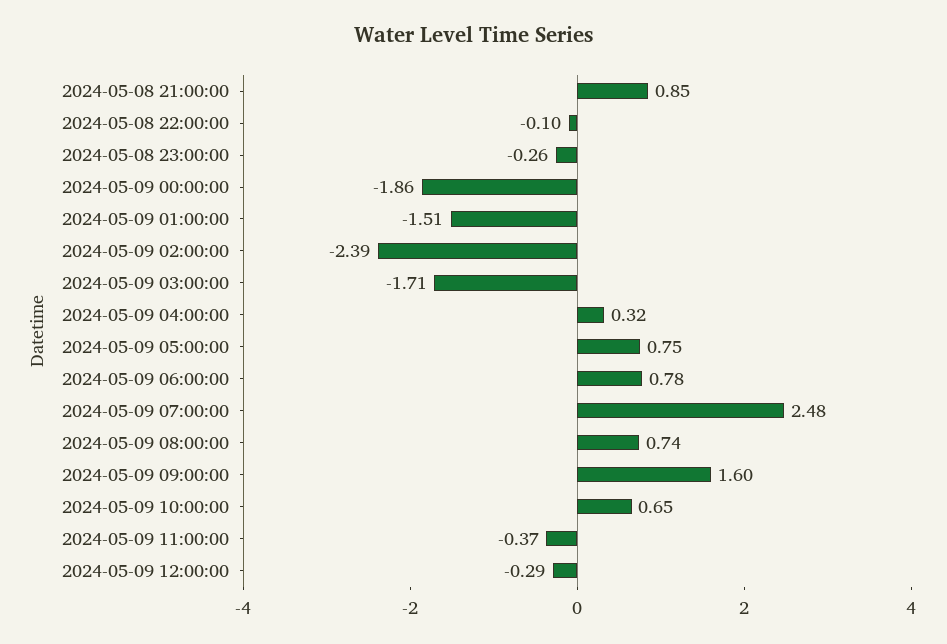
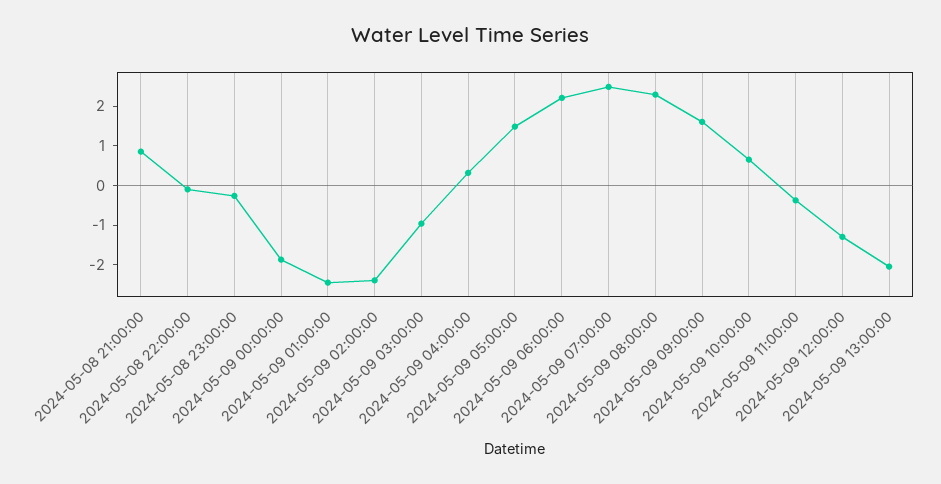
2024-05-09 01:00:00: -1.51 -> -2.5
2024-05-09 03:00:00: -1.71 -> -1
2024-05-09 05:00:00: 0.75 -> 1.5
2024-05-09 06:00:00: 0.78 -> 2.25
2024-05-09 08:00:00: 0.74 -> 2.25
2024-05-09 12:00:00: -0.29 -> -1.25
2024-05-09 13:00:00: none -> -2

